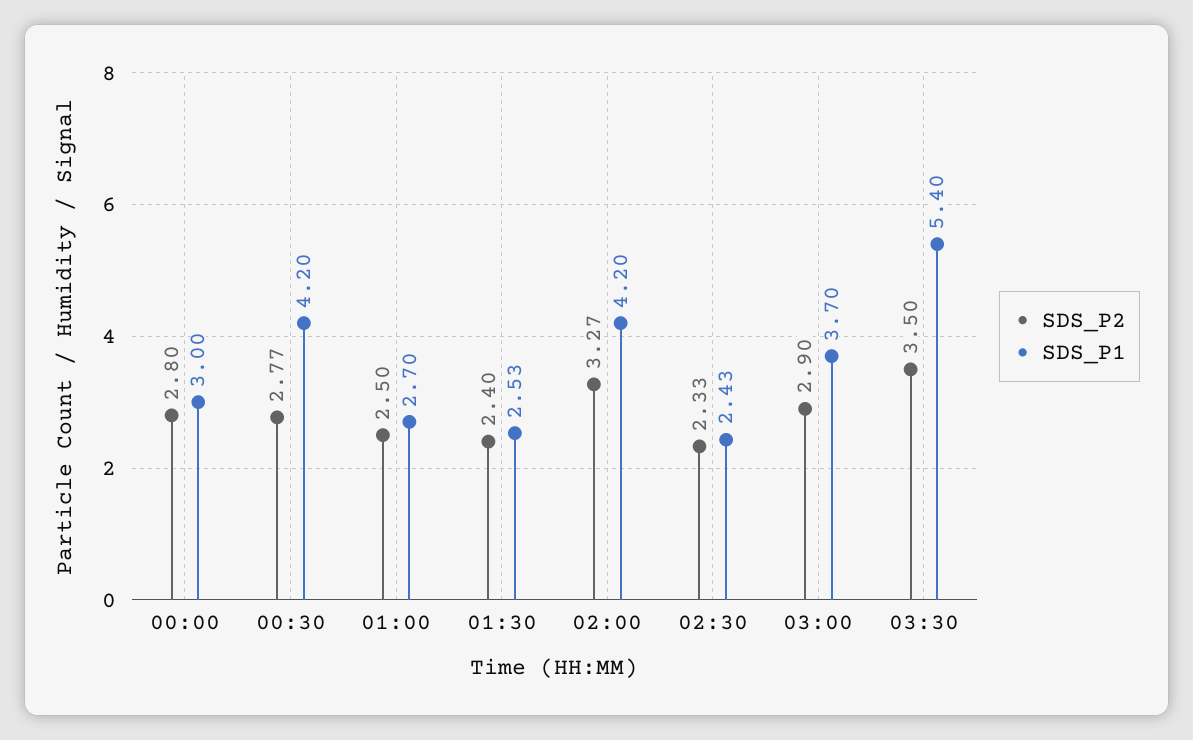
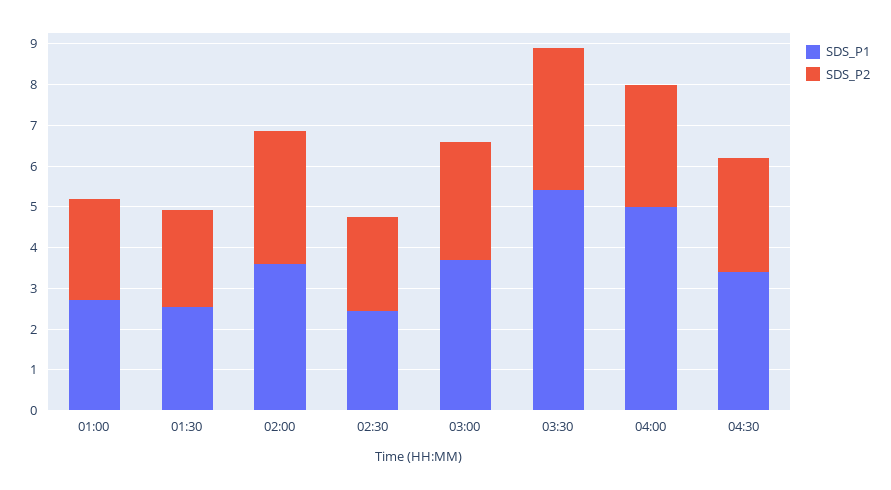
SDS_P2, 00:00: 2.8 -> none
SDS_P1, 00:00: 3 -> none
SDS_P2, 00:30: 2.77 -> none
SDS_P1, 00:30: 4.2 -> none
SDS_P1, 02:00: 4.2 -> 3.6
SDS_P1, 04:00: none -> 5
SDS_P2, 04:00: none -> 3
SDS_P1, 04:30: none -> 3.4
SDS_P2, 04:30: none -> 2.8

